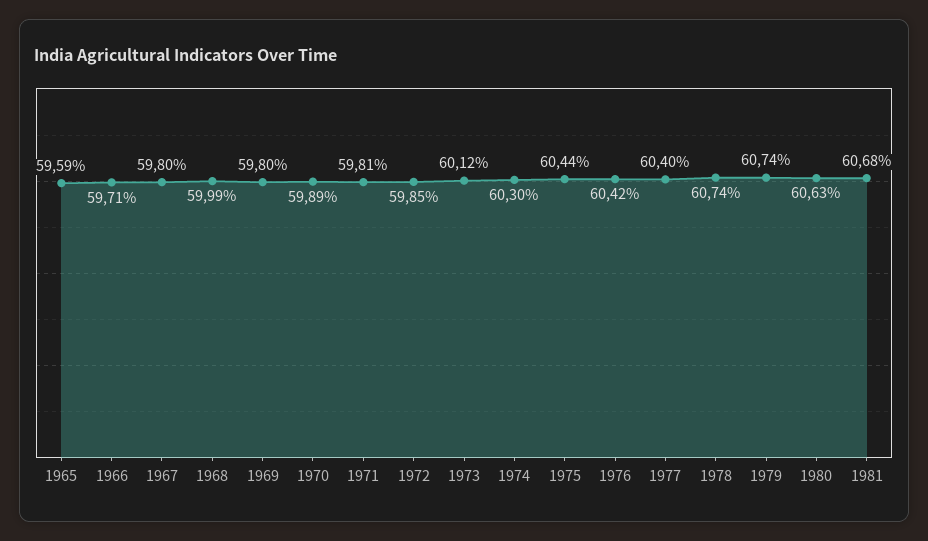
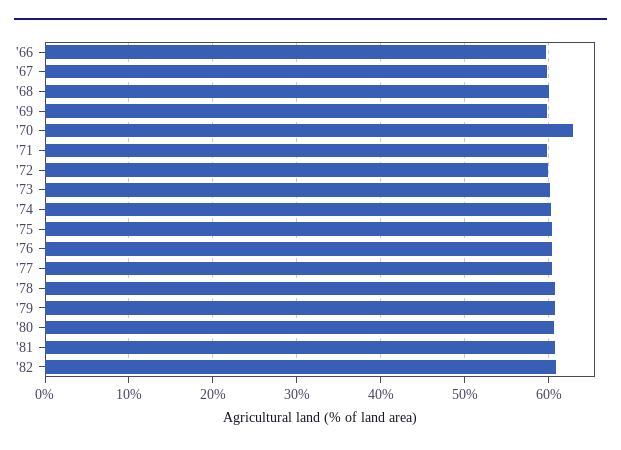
1965: 59.59 -> none
1970: 59.89 -> 63
'82: none -> 61

